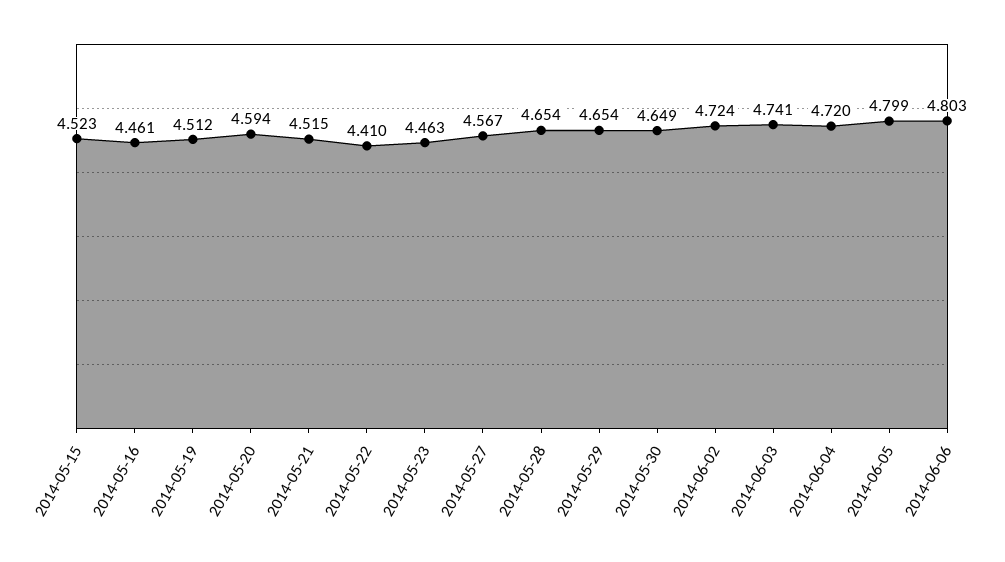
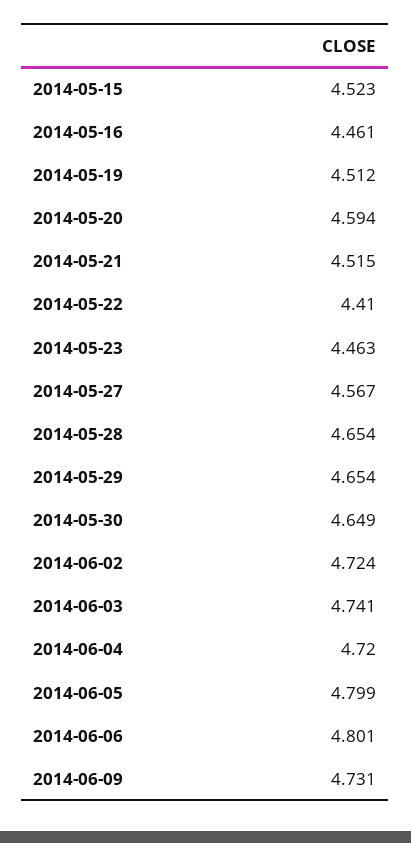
2014-06-06: 4.803 -> 4.801
2014-06-09: none -> 4.731

